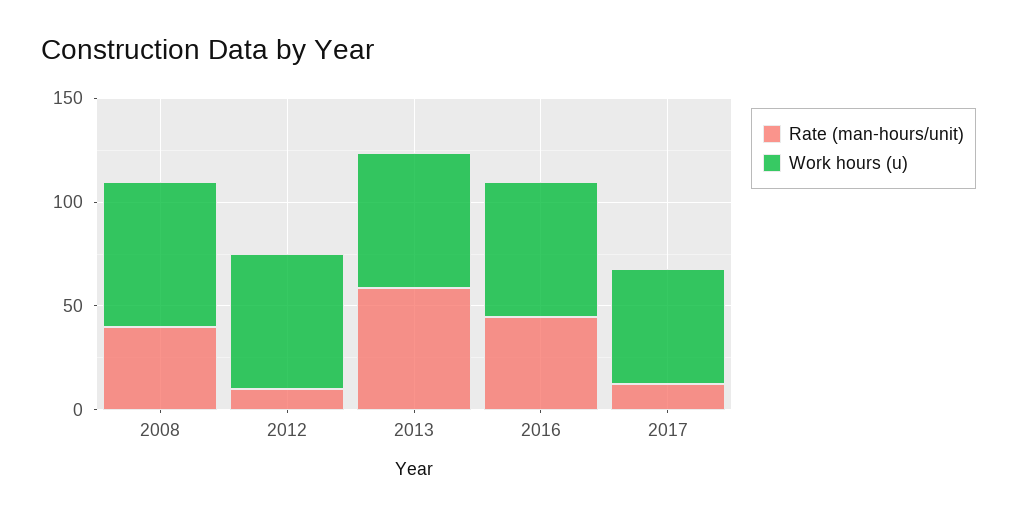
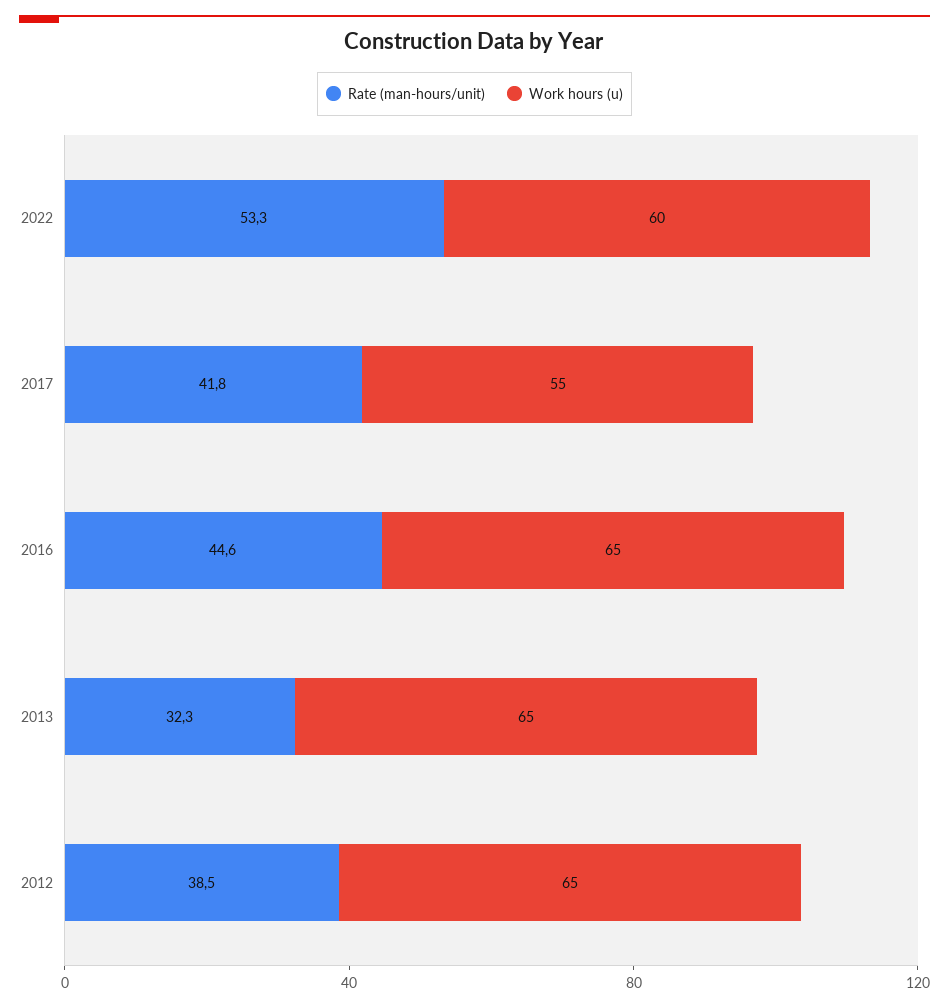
Rate (man-hours/unit), 2008: 40 -> none
Work hours (u), 2008: 70 -> none
Rate (man-hours/unit), 2012: 10 -> 38.5
Rate (man-hours/unit), 2013: 60 -> 32.3
Rate (man-hours/unit), 2017: 10 -> 41.8
Rate (man-hours/unit), 2022: none -> 53.3
Work hours (u), 2022: none -> 60

